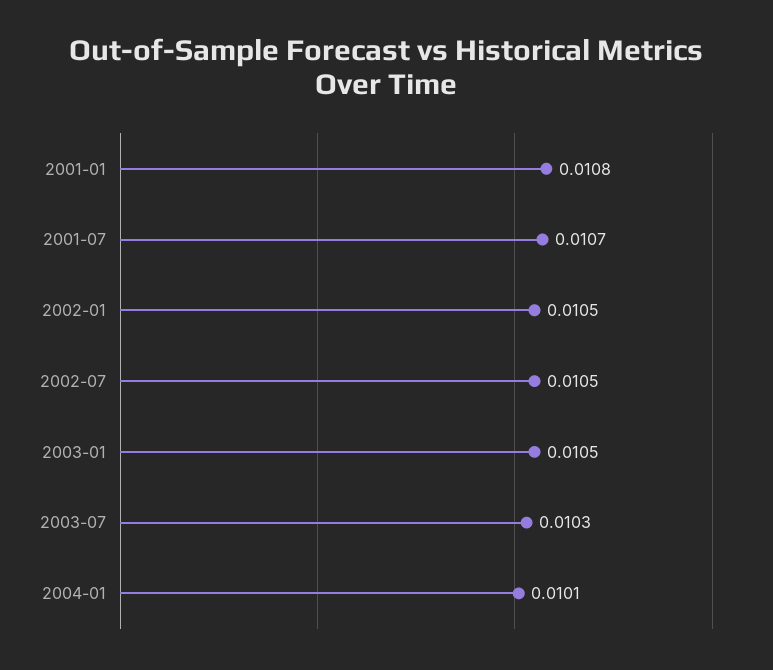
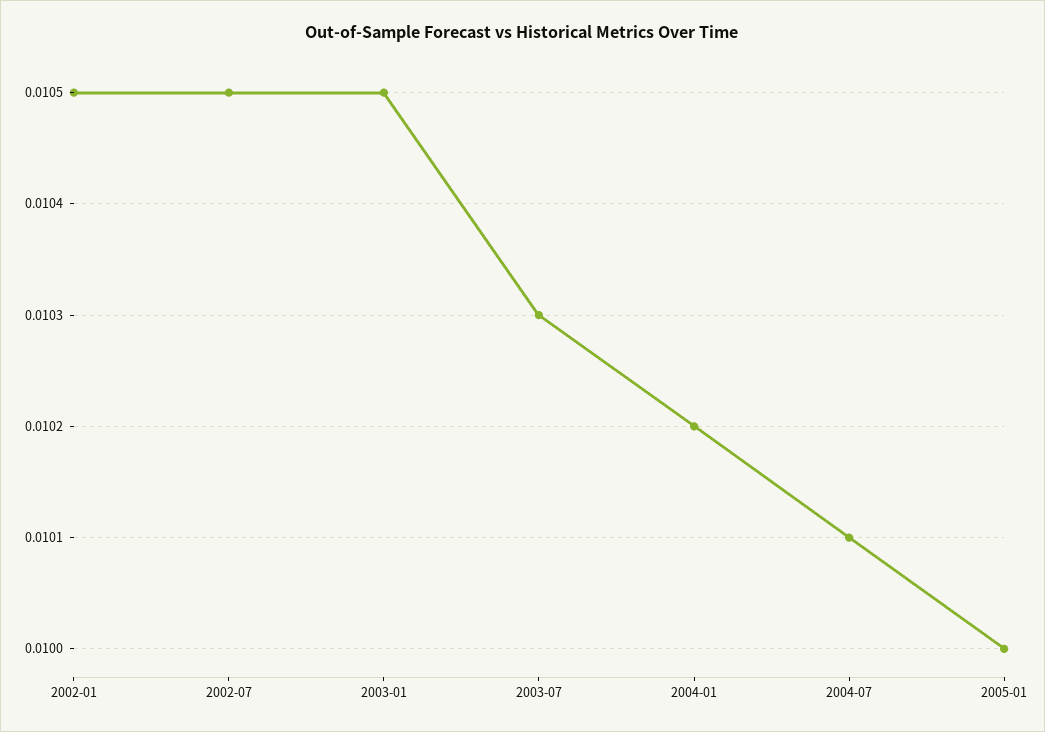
2001-01: 0.0108 -> none
2001-07: 0.0107 -> none
2004-01: 0.0101 -> 0.0102
2004-07: none -> 0.0101
2005-01: none -> 0.01

